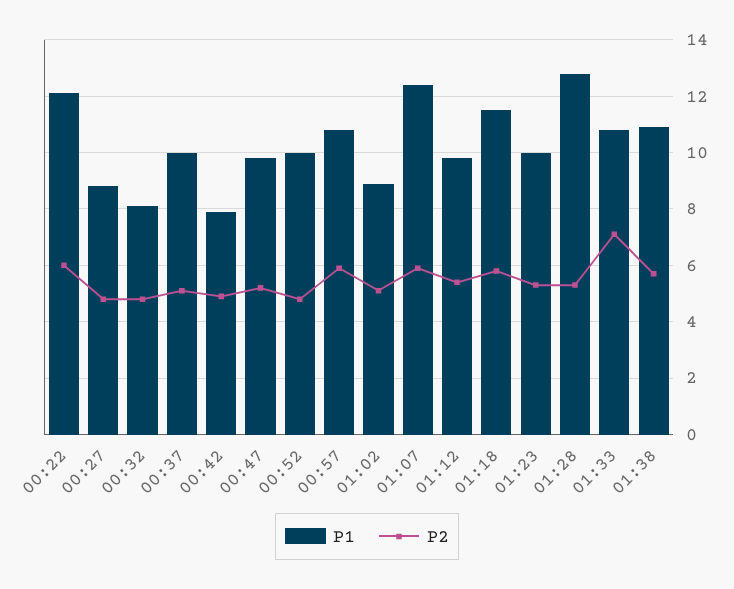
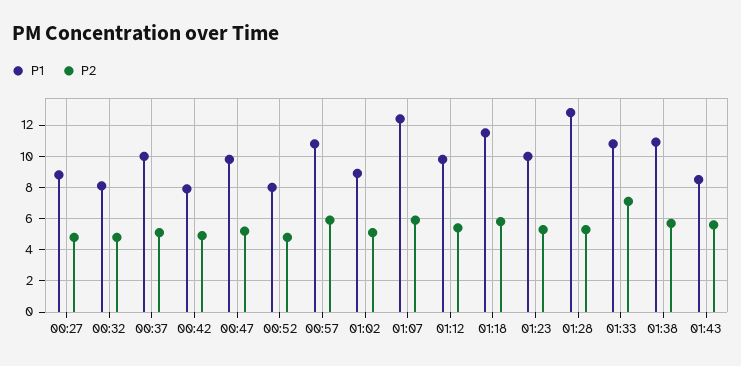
P1, 00:22: 12 -> none
P2, 00:22: 6 -> none
P1, 00:52: 10 -> 8
P1, 01:43: none -> 8.5
P2, 01:43: none -> 5.5

